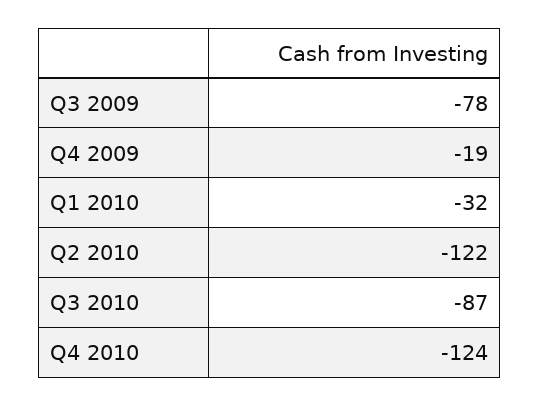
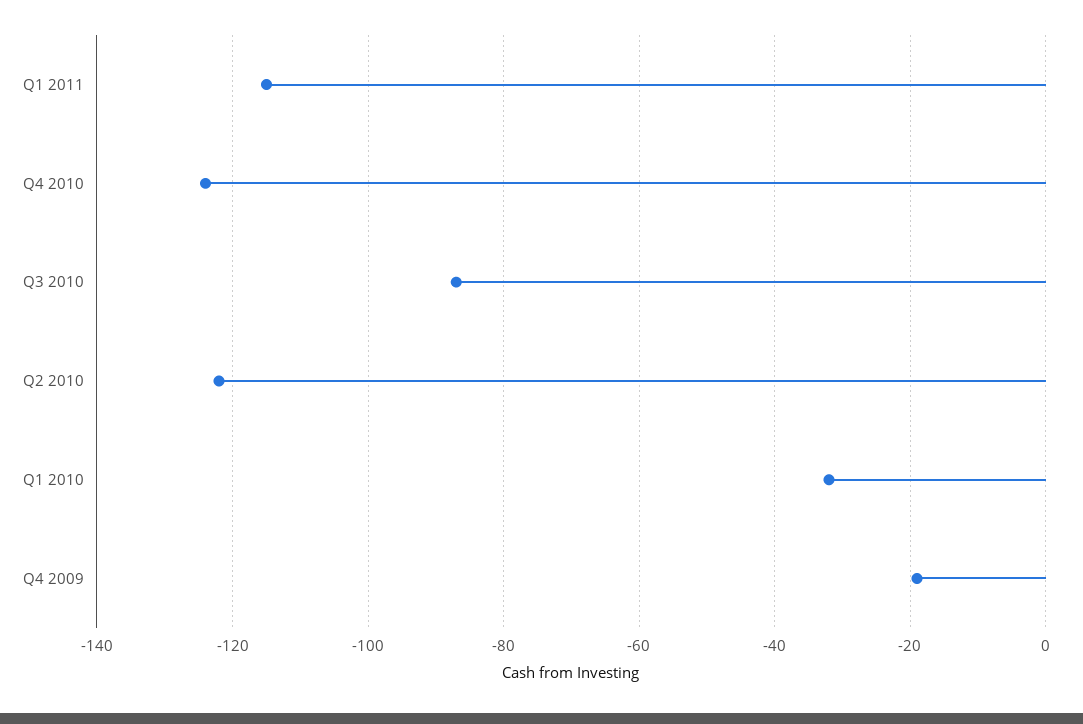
Q3 2009: -78 -> none
Q1 2011: none -> -115

